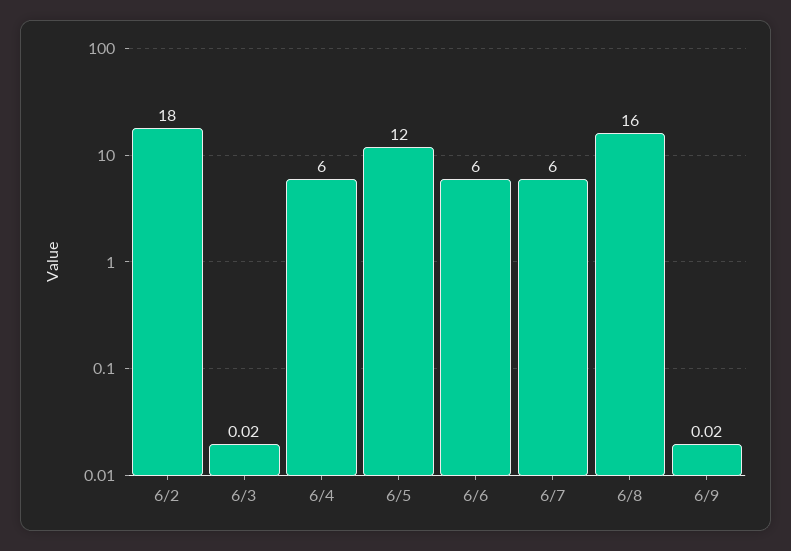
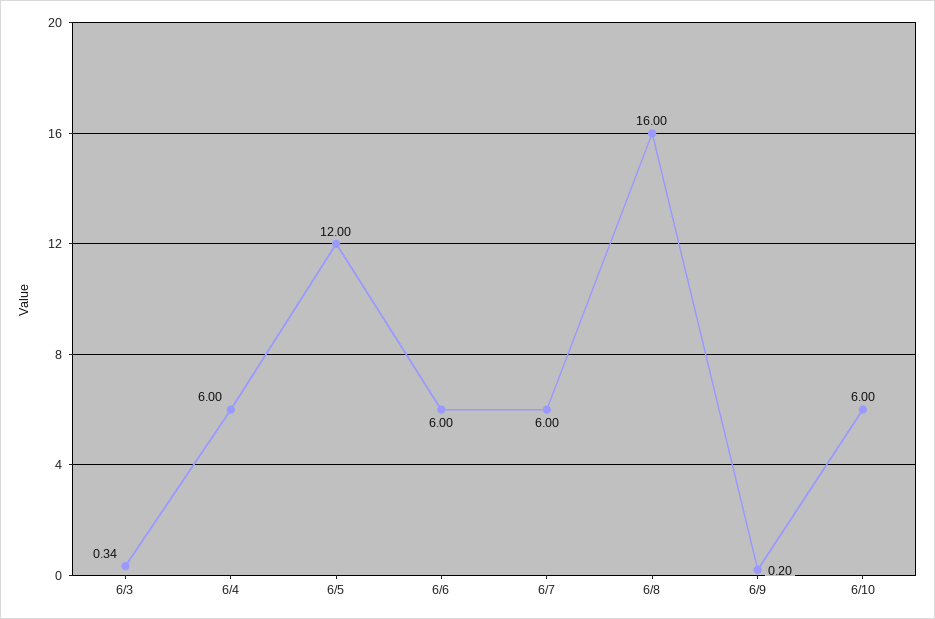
6/2: 18 -> none
6/3: 0.02 -> 0.34
6/9: 0.02 -> 0.2
6/10: none -> 6

